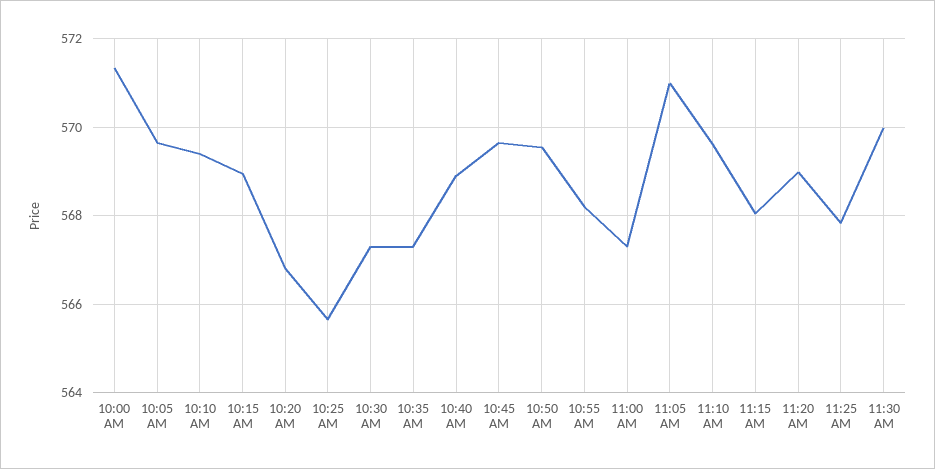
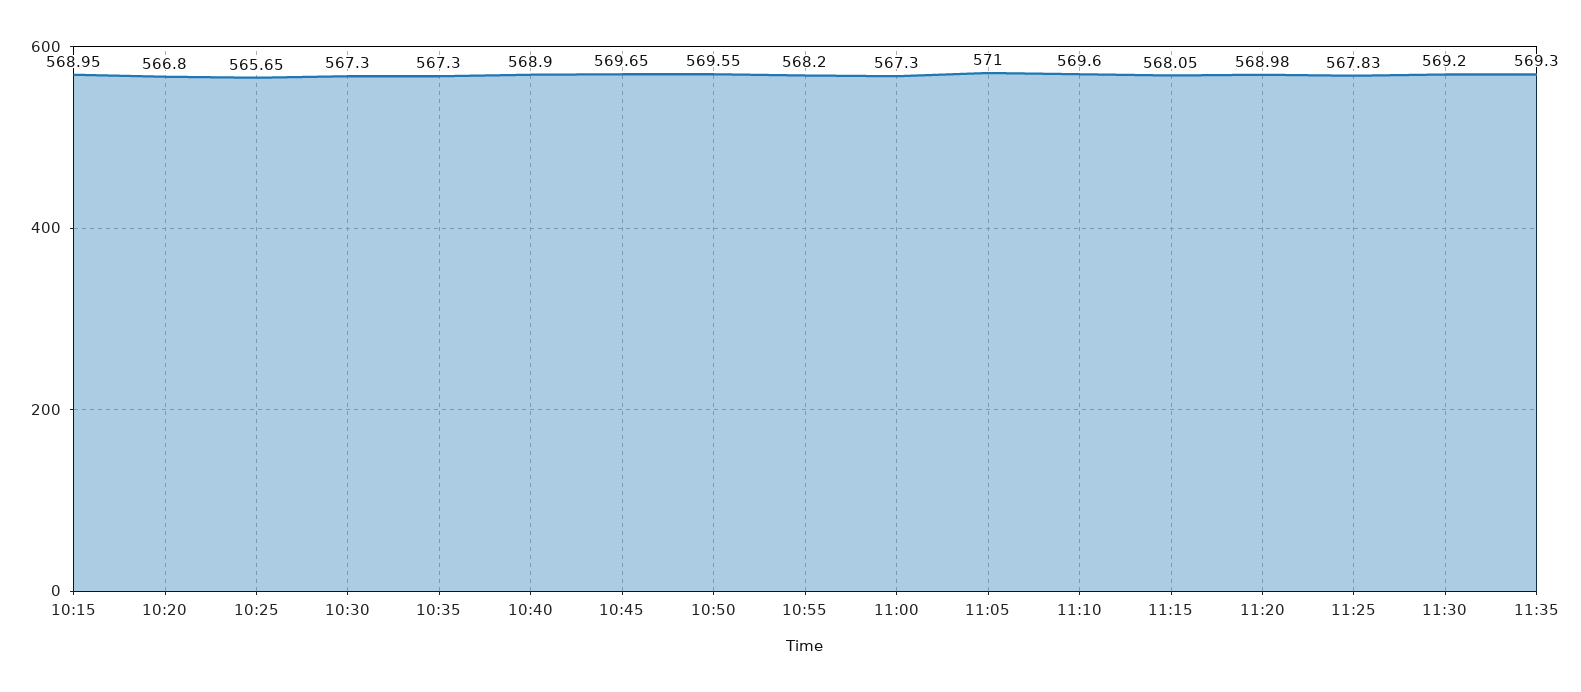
10:00 AM: 571.4 -> none
10:05 AM: 569.6 -> none
10:10 AM: 569.4 -> none
11:30 AM: 570 -> 569.2
11:35: none -> 569.3

